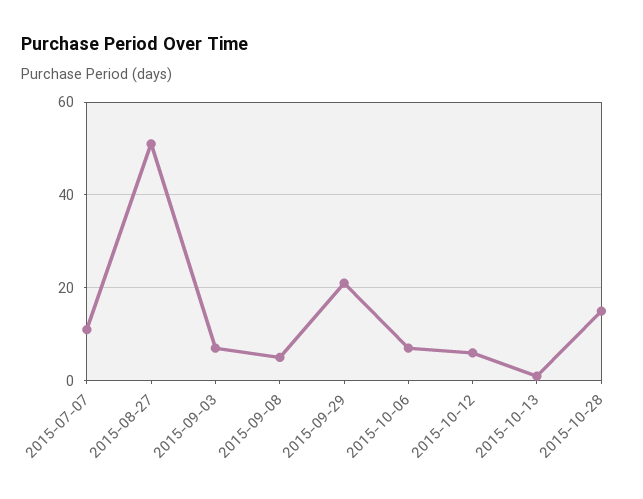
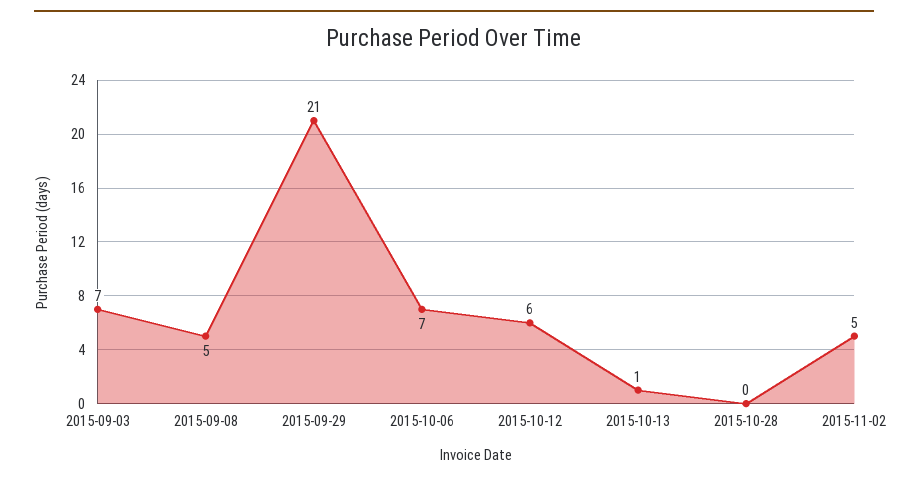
2015-07-07: 10 -> none
2015-08-27: 50 -> none
2015-10-28: 15 -> 0
2015-11-02: none -> 5

